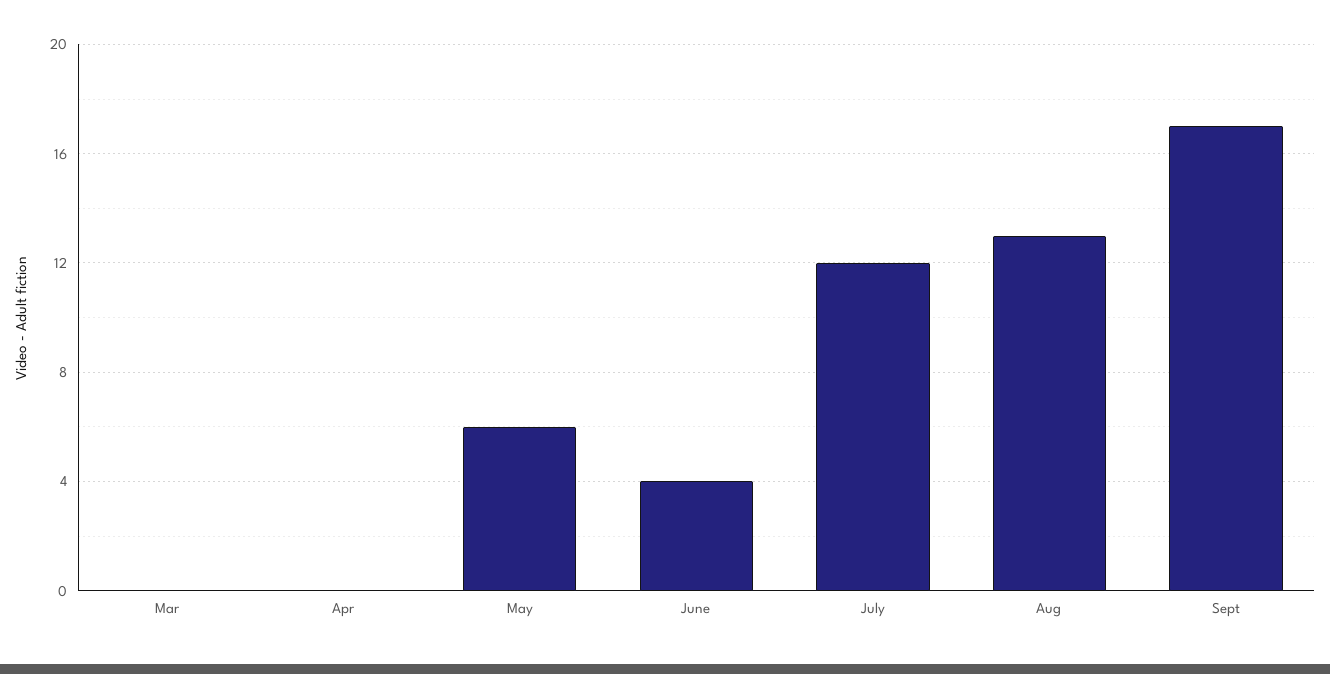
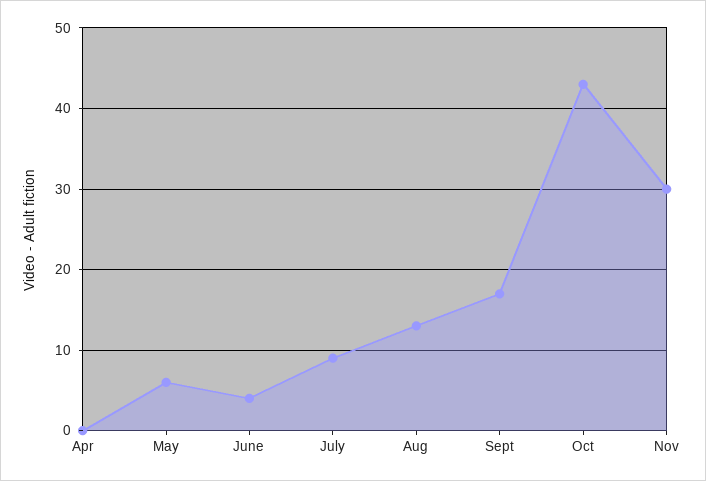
Mar: 0 -> none
July: 12 -> 9
Oct: none -> 43
Nov: none -> 30

